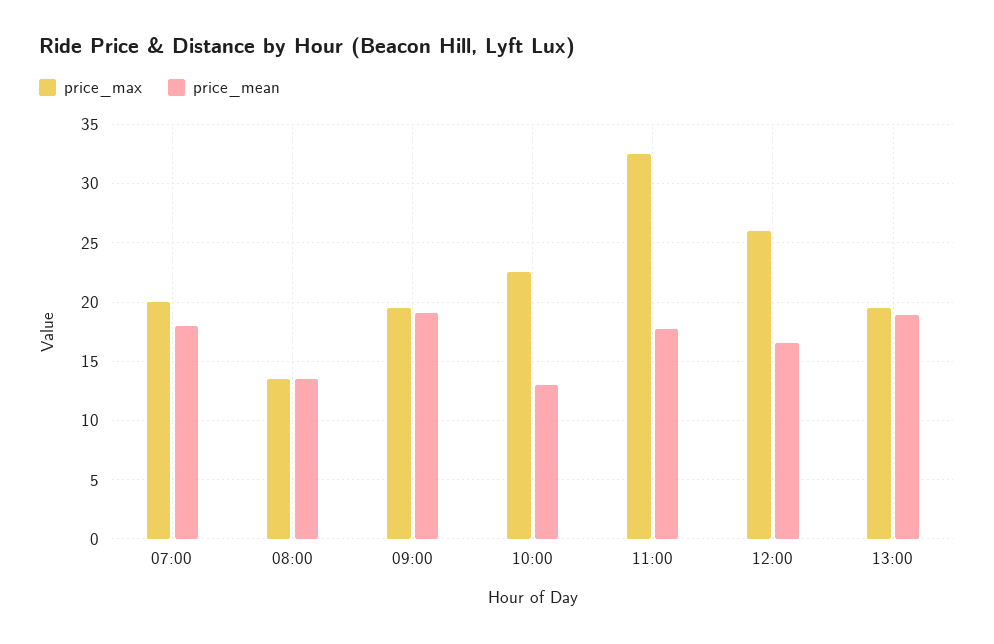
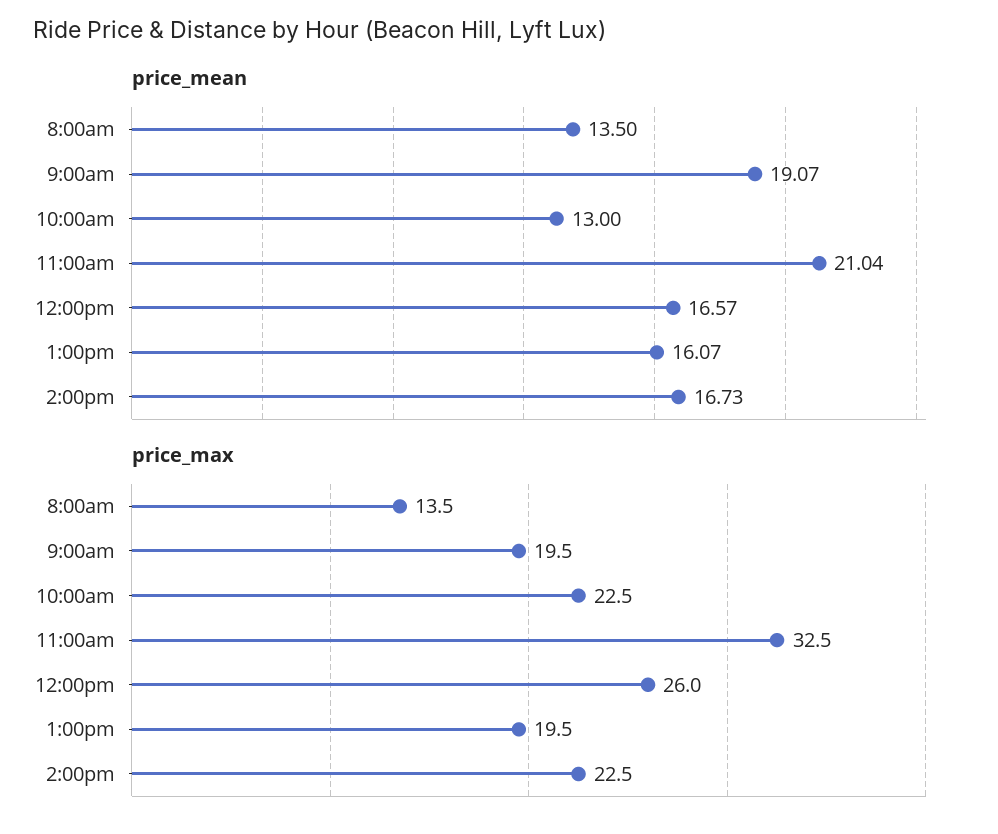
price_max, 07:00: 20 -> none
price_mean, 07:00: 18 -> none
price_mean, 11:00: 18 -> 21.04
price_mean, 13:00: 19 -> 16.07
price_mean, 2:00pm: none -> 16.73
price_max, 2:00pm: none -> 22.5

